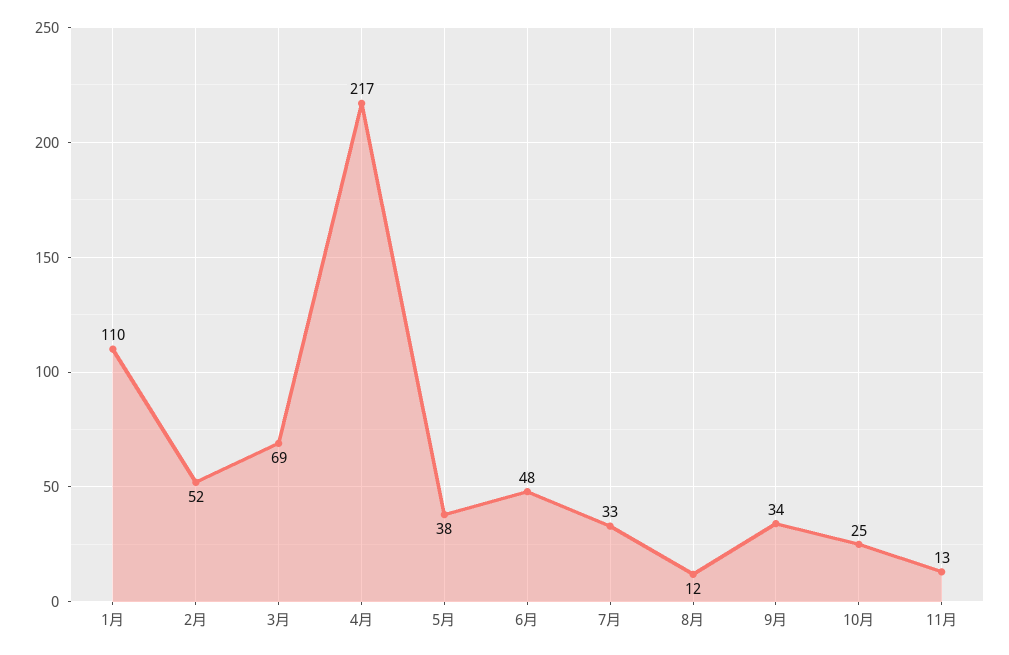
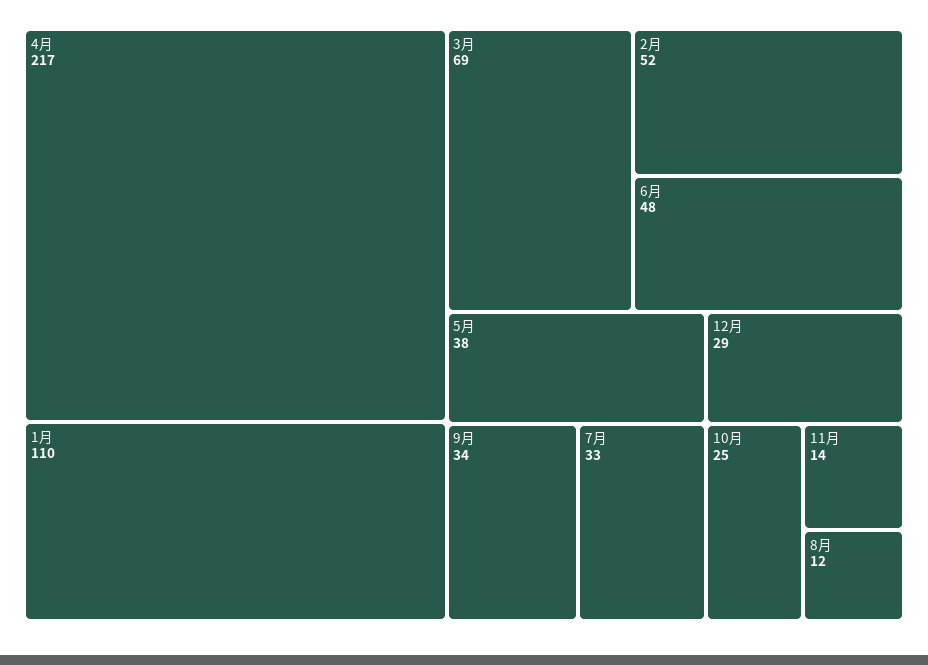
11月: 13 -> 14
12月: none -> 29

